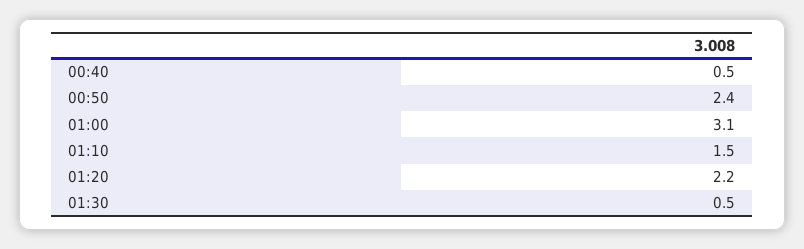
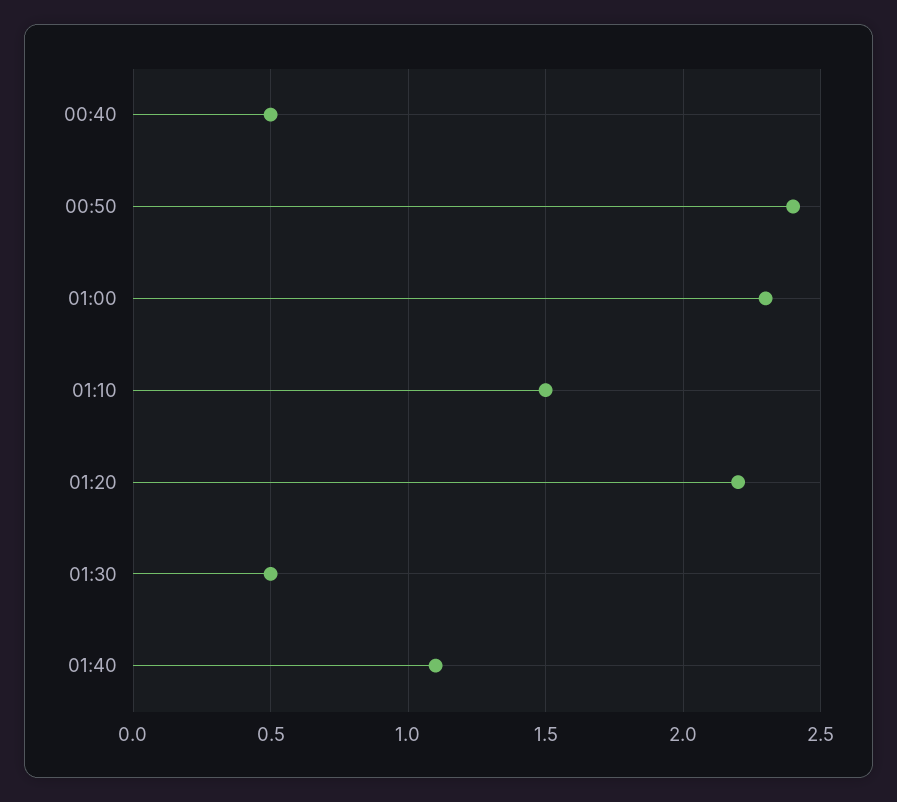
01:00: 3.1 -> 2.3
01:40: none -> 1.1

